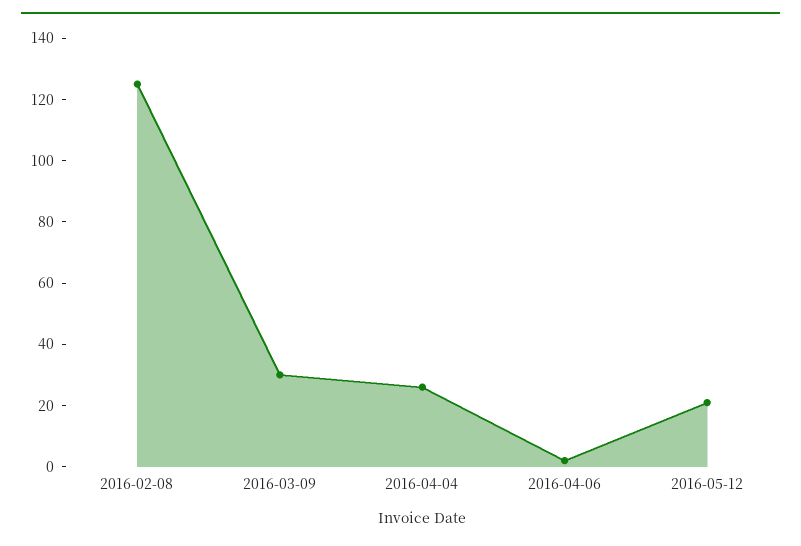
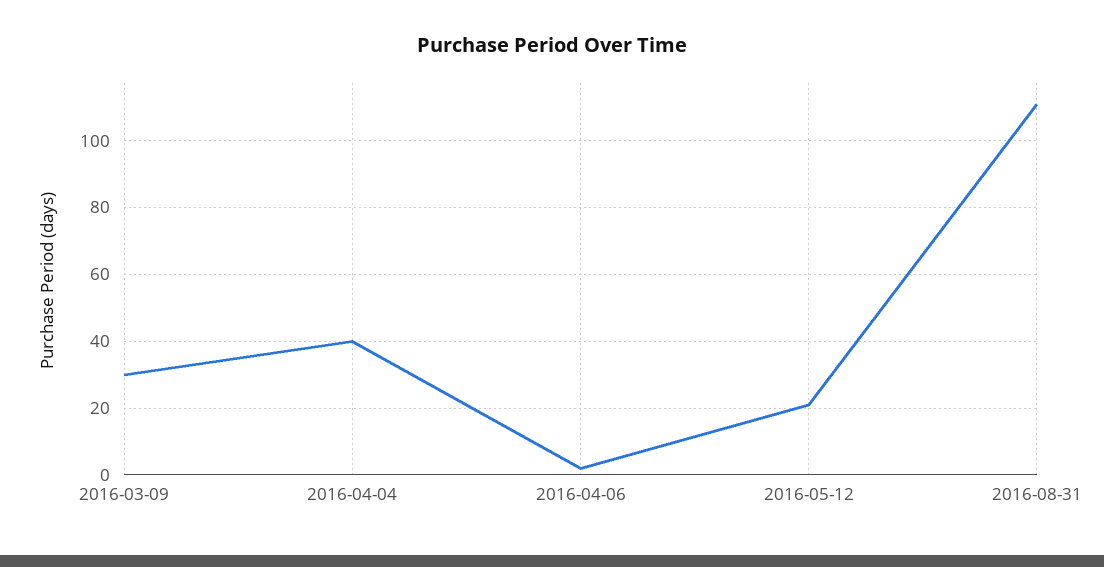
2016-02-08: 125 -> none
2016-04-04: 25 -> 40
2016-08-31: none -> 110

